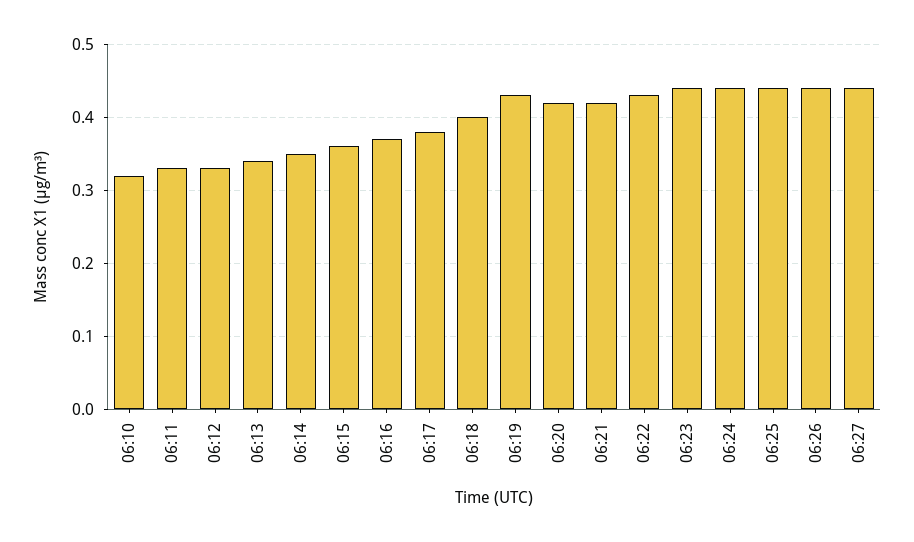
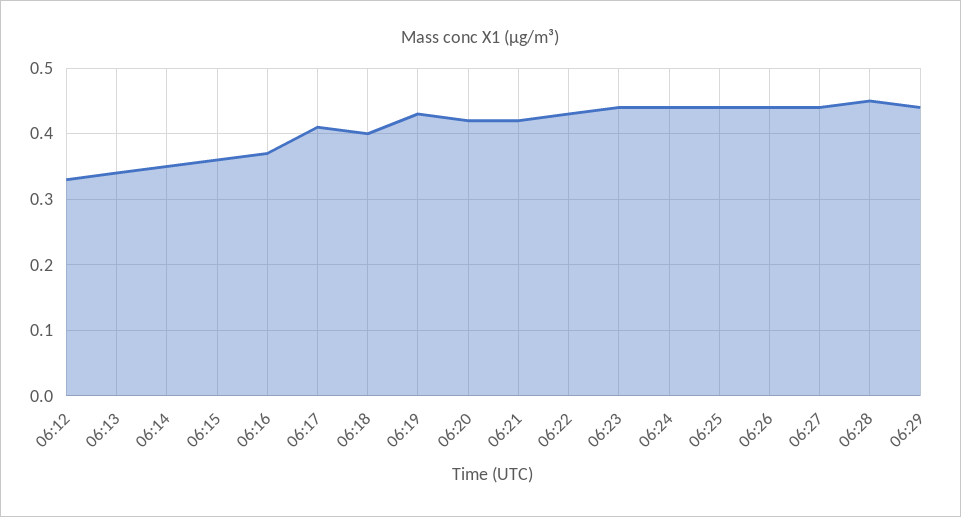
06:10: 0.32 -> none
06:11: 0.33 -> none
06:17: 0.38 -> 0.41
06:28: none -> 0.45
06:29: none -> 0.44

